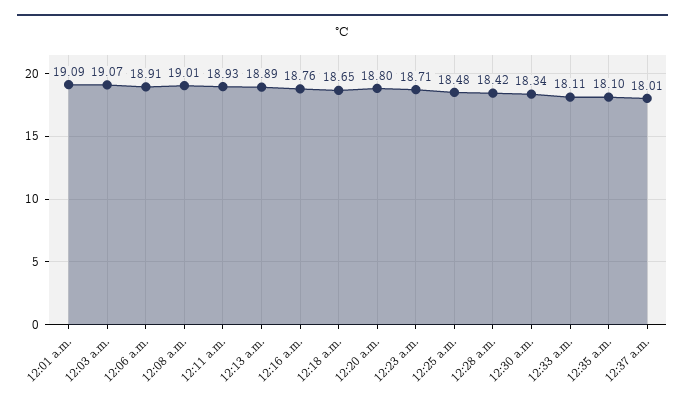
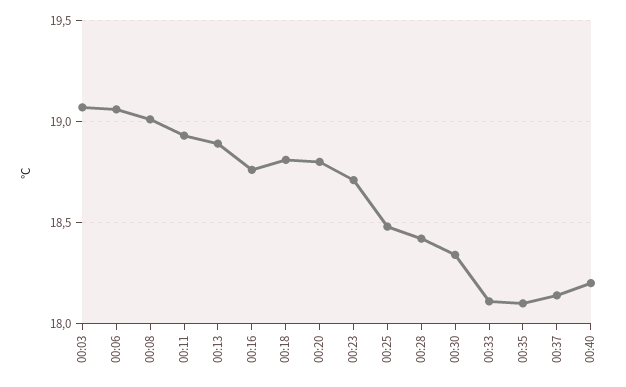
12:01 a.m.: 19.09 -> none
12:06 a.m.: 18.91 -> 19.05
12:18 a.m.: 18.65 -> 18.8
12:37 a.m.: 18.01 -> 18.15
00:40: none -> 18.2

